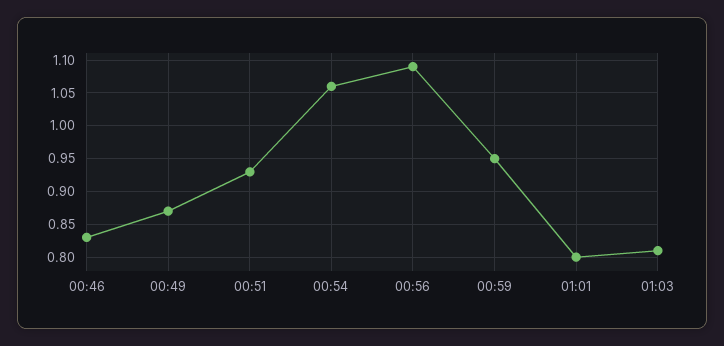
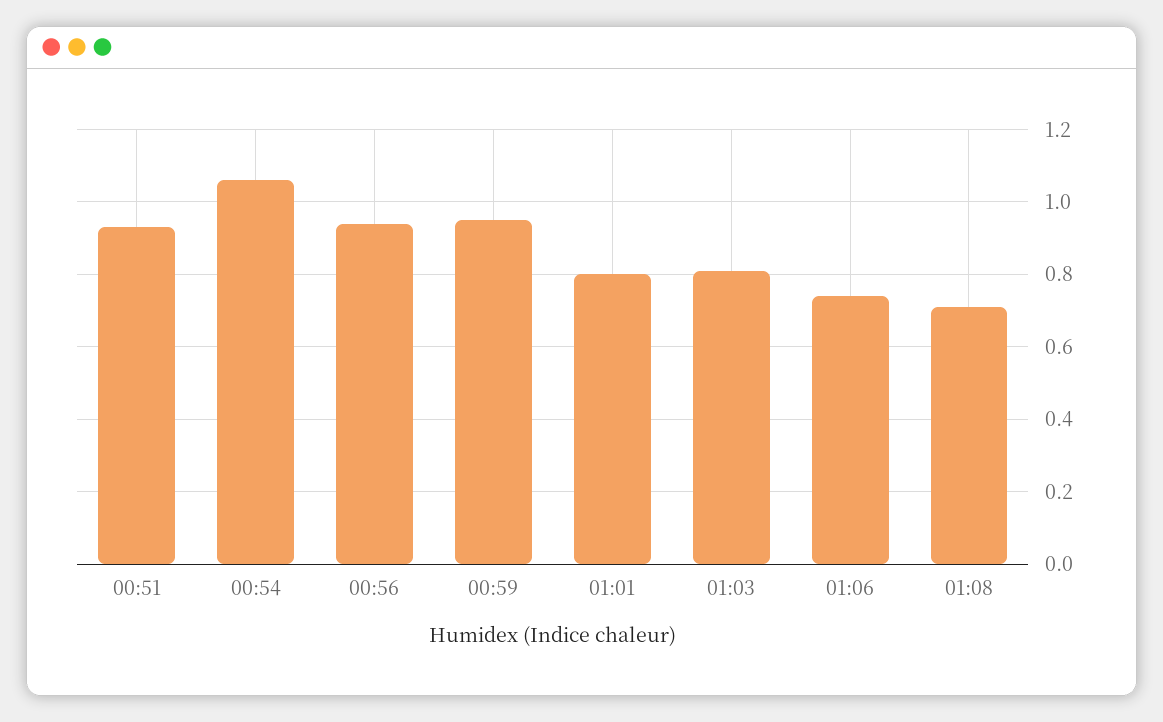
00:46: 0.83 -> none
00:49: 0.87 -> none
00:56: 1.09 -> 0.95
01:06: none -> 0.75
01:08: none -> 0.7

